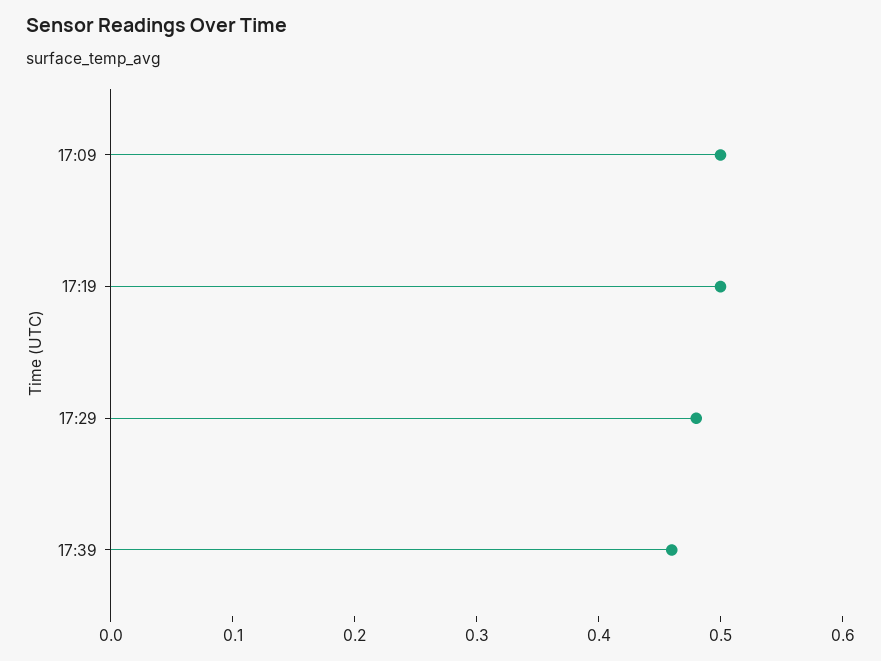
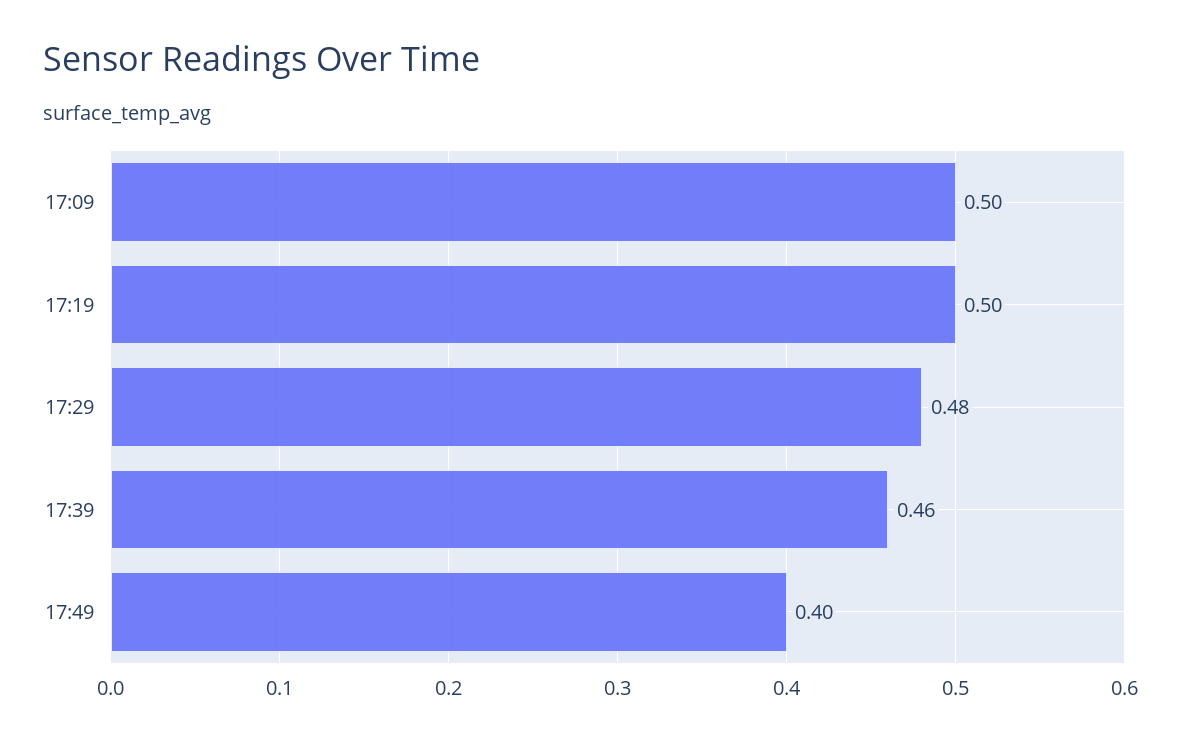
17:49: none -> 0.4

